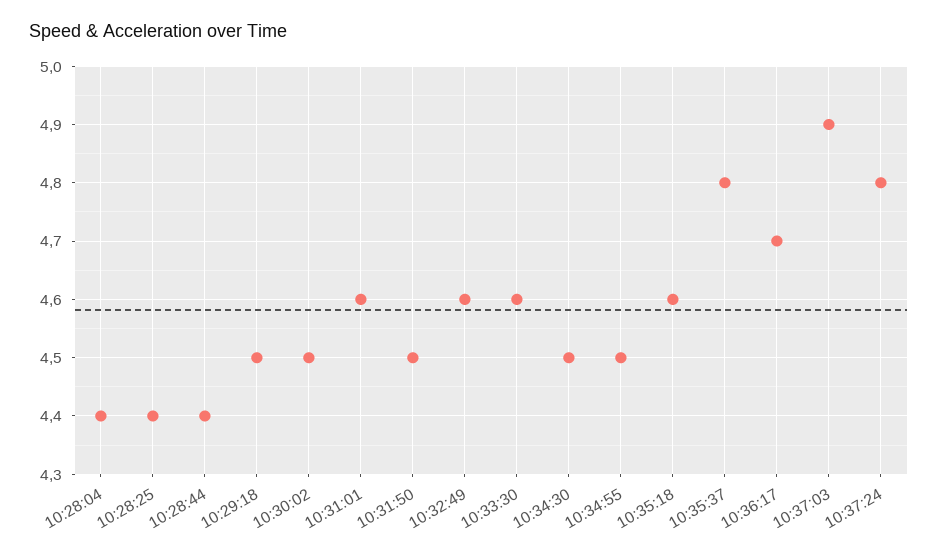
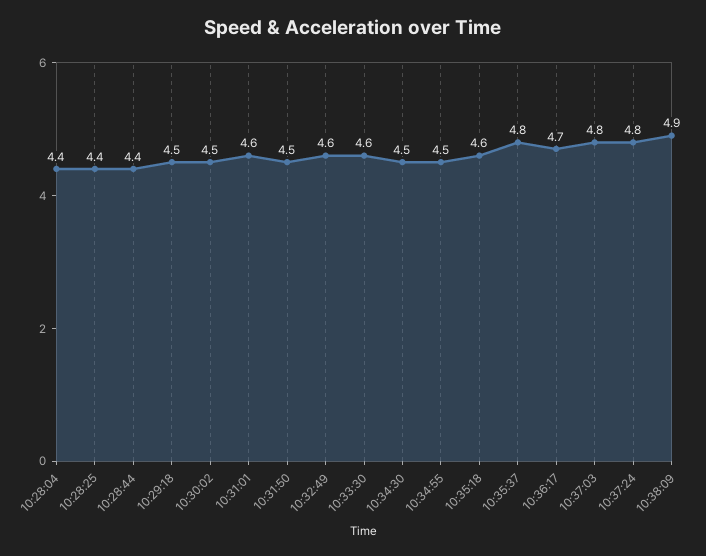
10:37:03: 4.9 -> 4.8
10:38:09: none -> 4.9

